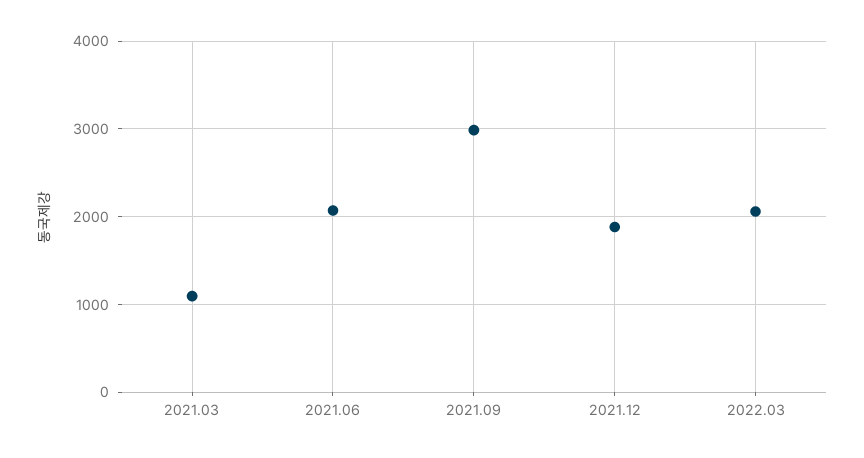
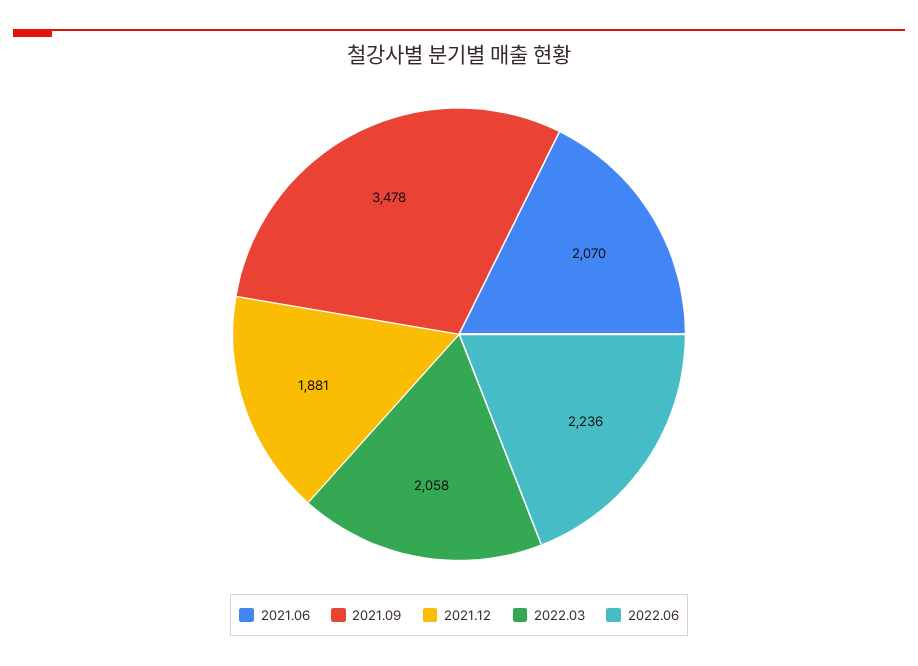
2021.03: 1100 -> none
2021.09: 3000 -> 3478
2022.06: none -> 2236

